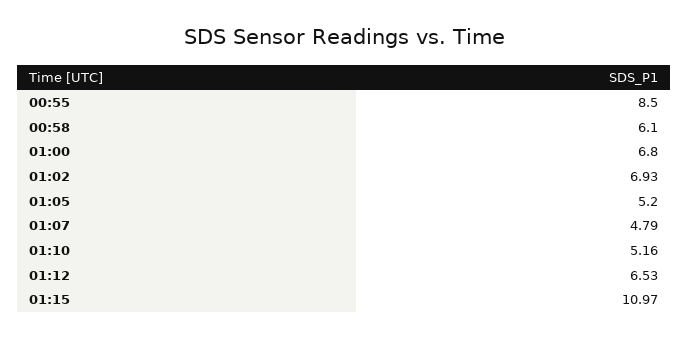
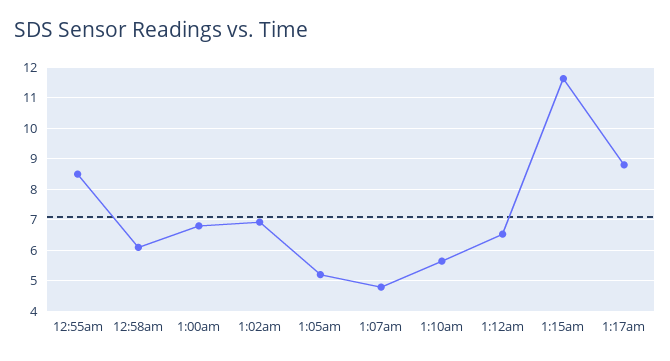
01:10: 5.16 -> 5.6
01:15: 10.97 -> 11.6
1:17am: none -> 8.8

